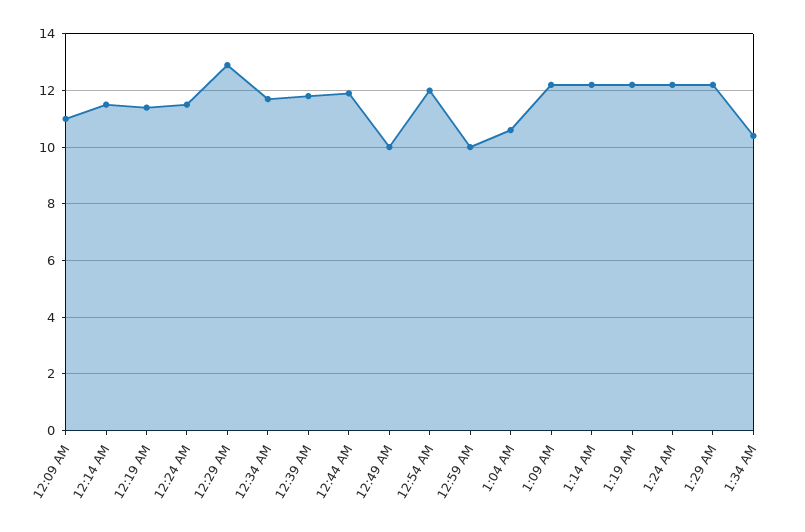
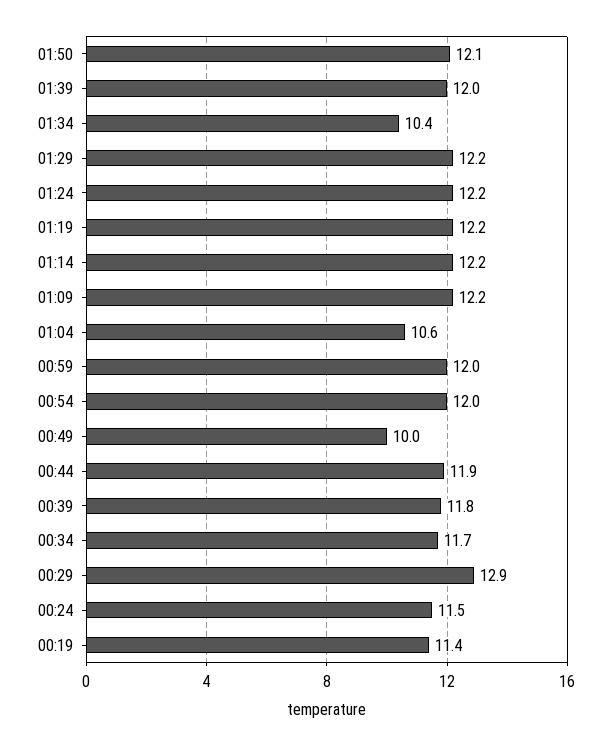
12:09 AM: 11 -> none
12:14 AM: 11.5 -> none
12:59 AM: 10 -> 12
01:50: none -> 12.1
01:39: none -> 12

